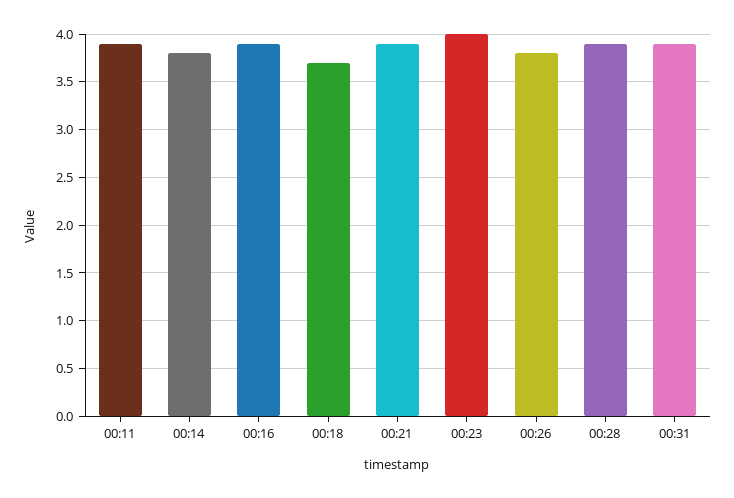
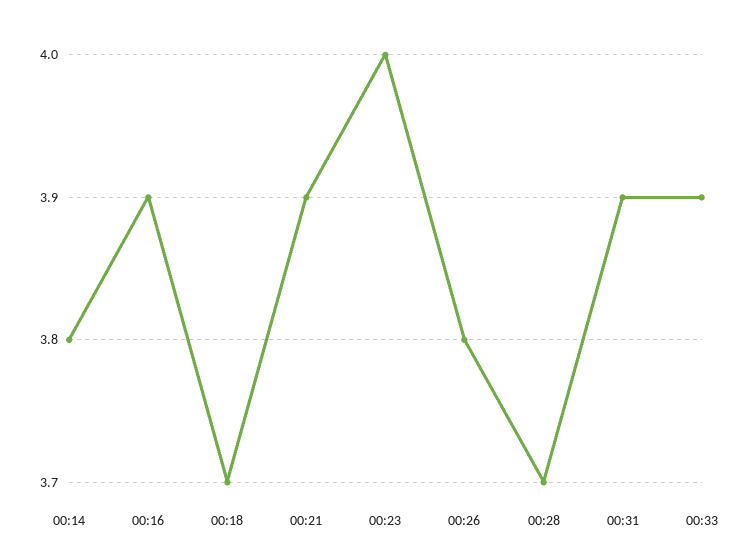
00:11: 3.9 -> none
00:28: 3.9 -> 3.7
00:33: none -> 3.9

